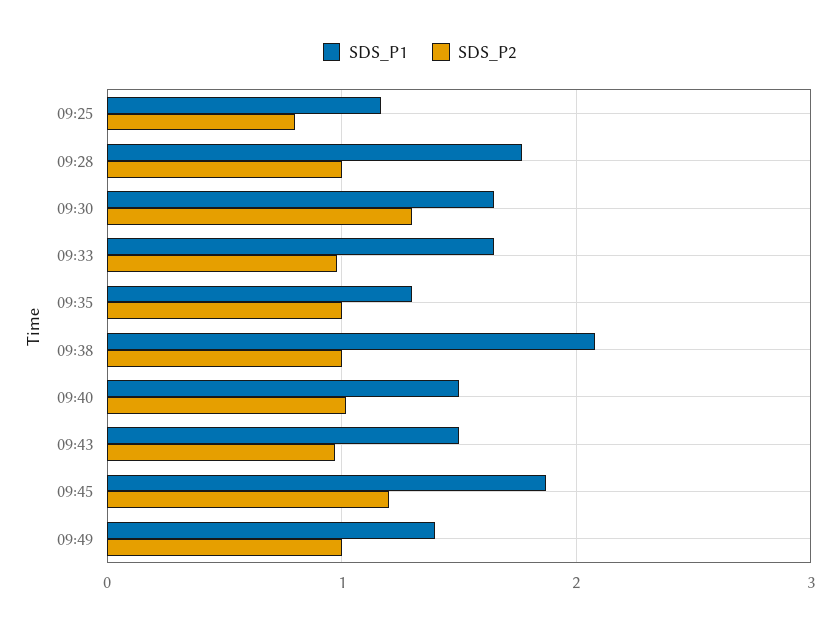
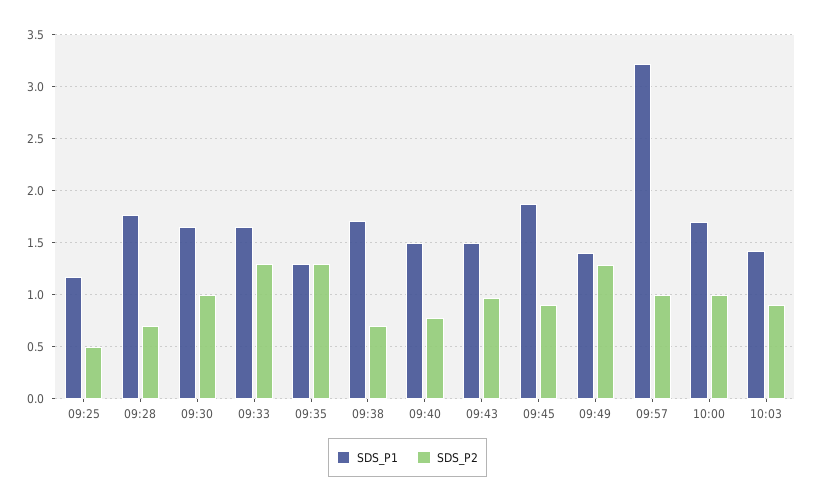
SDS_P2, 09:25: 0.8 -> 0.5
SDS_P2, 09:28: 1 -> 0.7
SDS_P2, 09:30: 1.3 -> 1
SDS_P2, 09:33: 1 -> 1.3
SDS_P2, 09:35: 1 -> 1.3
SDS_P1, 09:38: 2.1 -> 1.7
SDS_P2, 09:38: 1 -> 0.7
SDS_P2, 09:40: 1 -> 0.8
SDS_P2, 09:45: 1.2 -> 0.9
SDS_P2, 09:49: 1 -> 1.3
SDS_P1, 09:57: none -> 3.2
SDS_P2, 09:57: none -> 1
SDS_P1, 10:00: none -> 1.7
SDS_P2, 10:00: none -> 1
SDS_P1, 10:03: none -> 1.4
SDS_P2, 10:03: none -> 0.9

